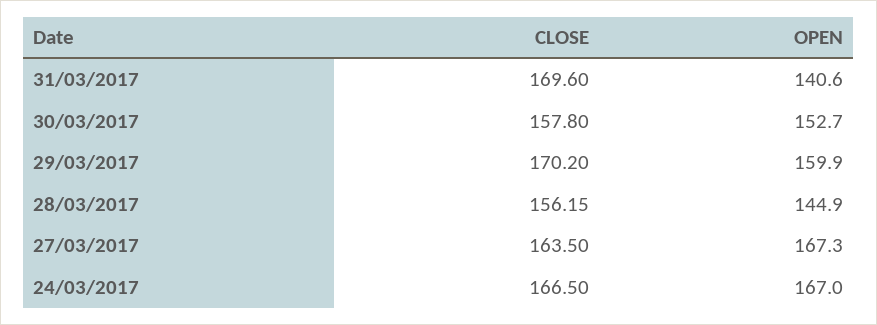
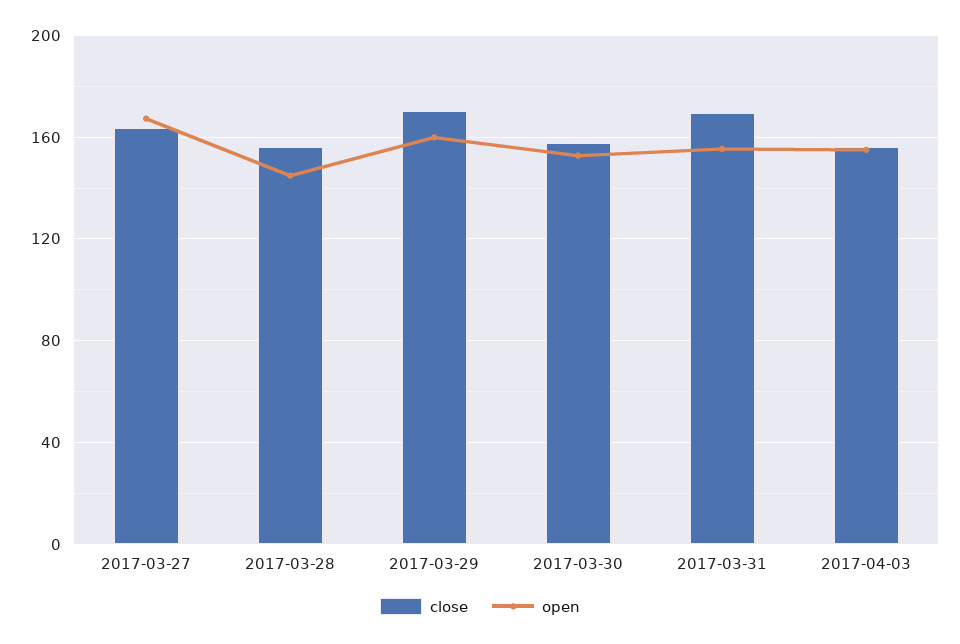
OPEN, 31/03/2017: 140.6 -> 155
CLOSE, 24/03/2017: 166.5 -> none
OPEN, 24/03/2017: 167 -> none
CLOSE, 2017-04-03: none -> 155
OPEN, 2017-04-03: none -> 155

